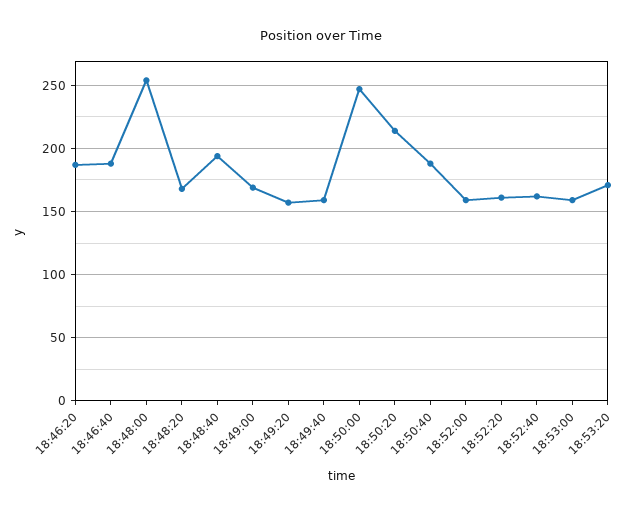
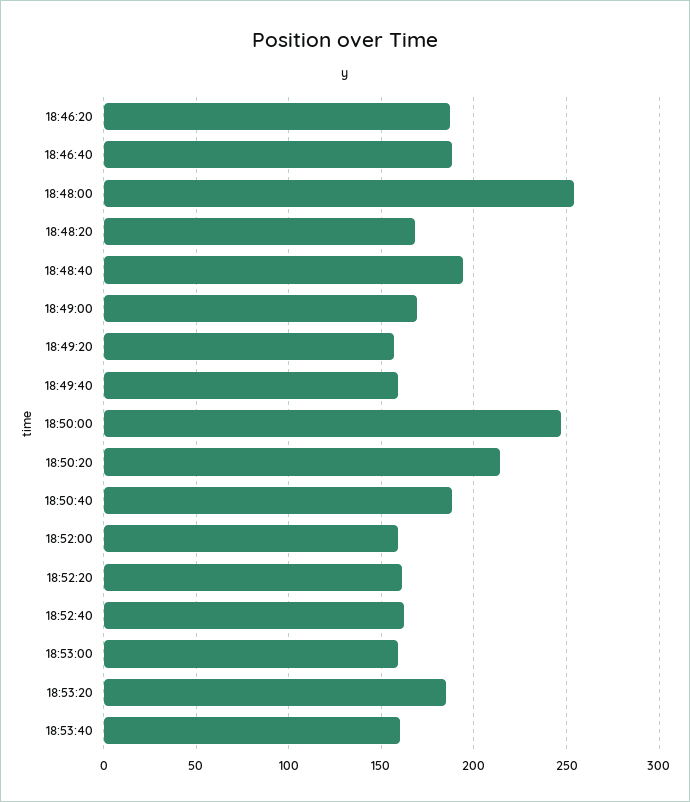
18:53:20: 170 -> 185
18:53:40: none -> 160

